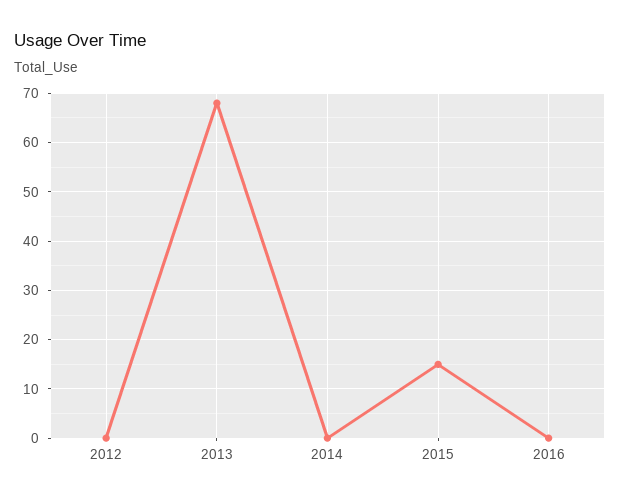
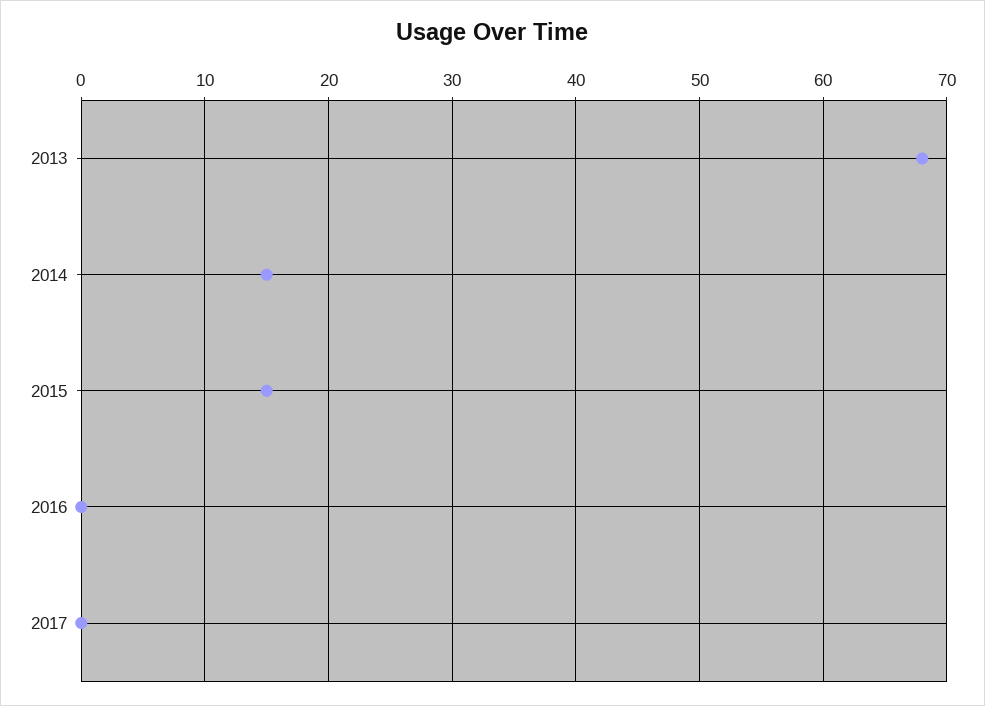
2012: 0 -> none
2014: 0 -> 15
2017: none -> 0

